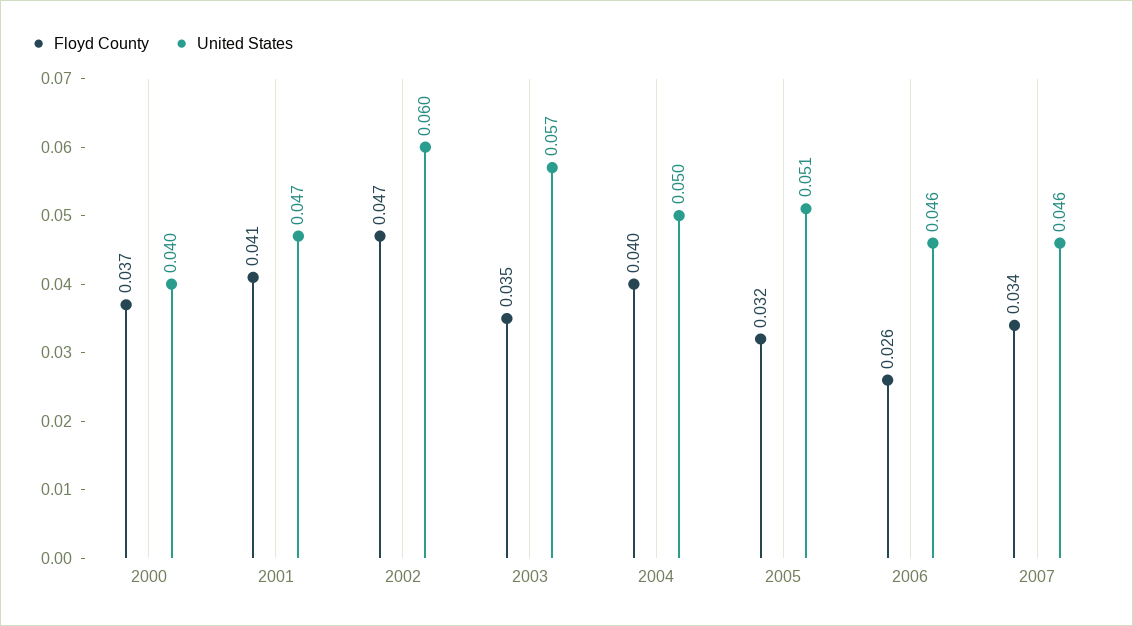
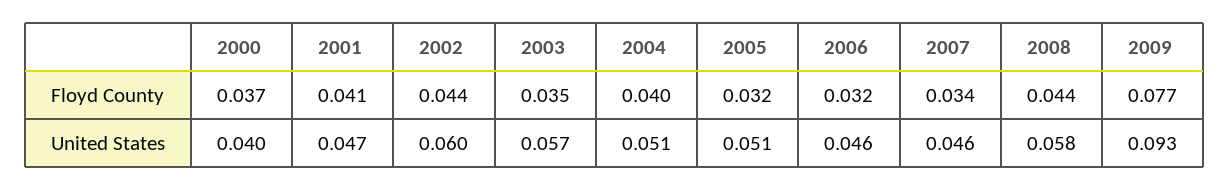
Floyd County, 2002: 0.047 -> 0.044
United States, 2004: 0.05 -> 0.051
Floyd County, 2006: 0.026 -> 0.032
Floyd County, 2008: none -> 0.044
Floyd County, 2009: none -> 0.077
United States, 2008: none -> 0.058
United States, 2009: none -> 0.093

